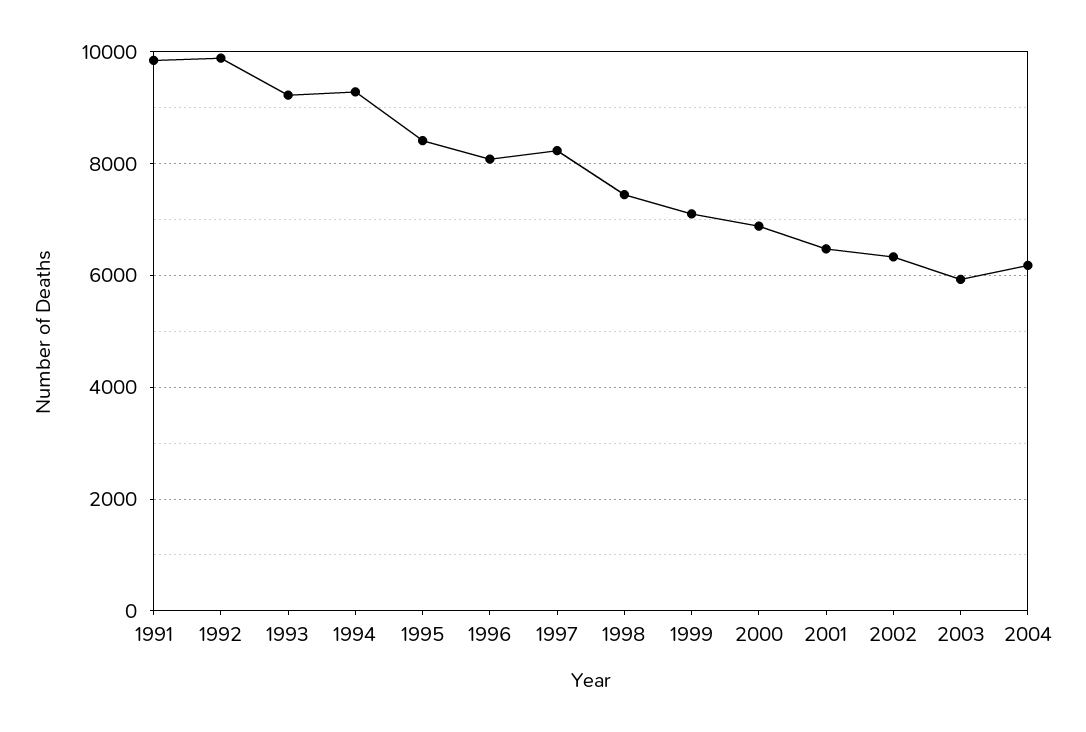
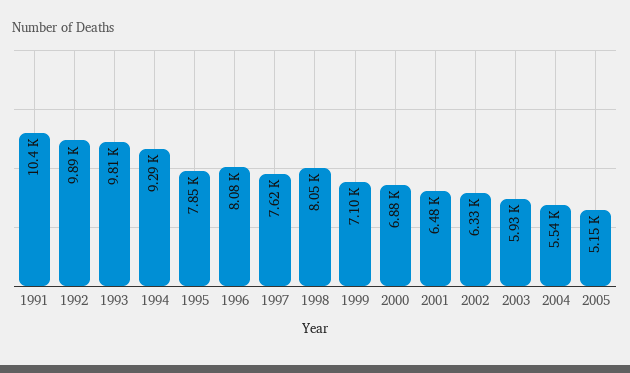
1991: 9800 -> 10400
1993: 9200 -> 9810
1995: 8400 -> 7850
1997: 8200 -> 7620
1998: 7400 -> 8050
2004: 6200 -> 5540
2005: none -> 5150

